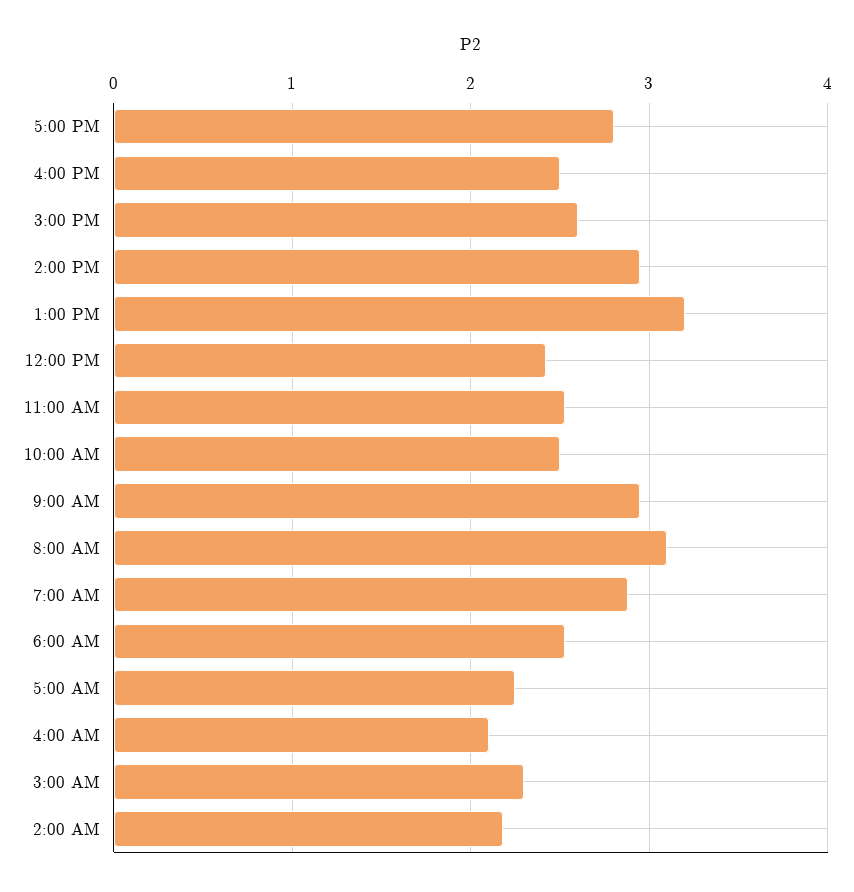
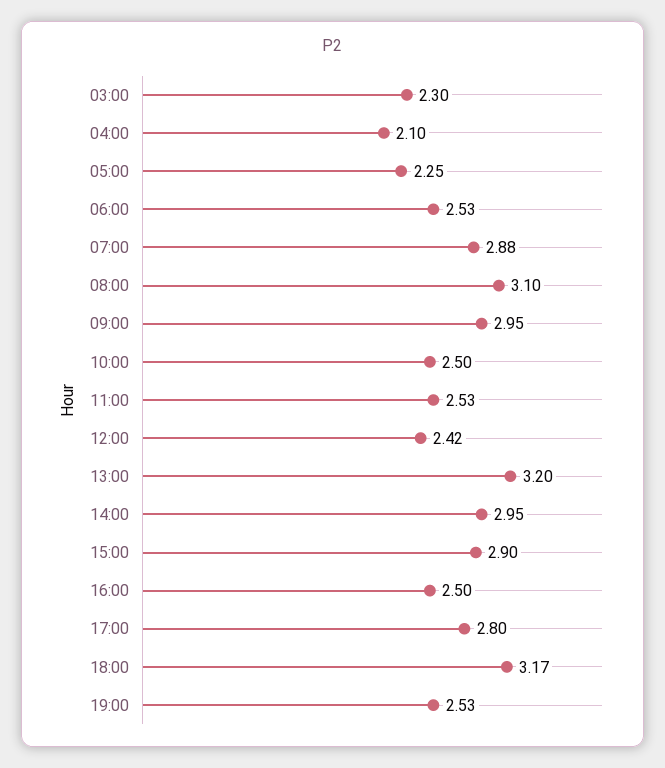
3:00 PM: 2.6 -> 2.9
2:00 AM: 2.2 -> none
18:00: none -> 3.17
19:00: none -> 2.53

